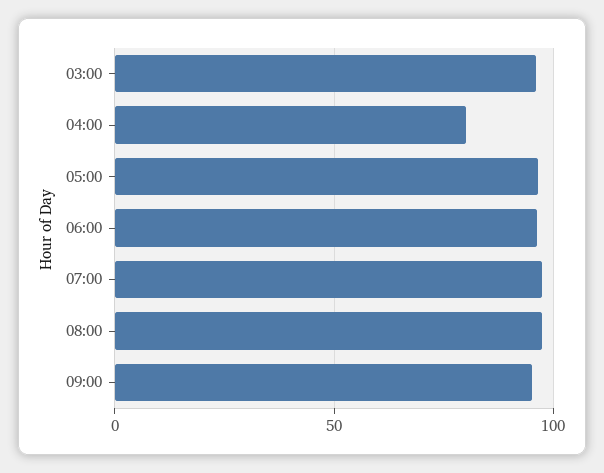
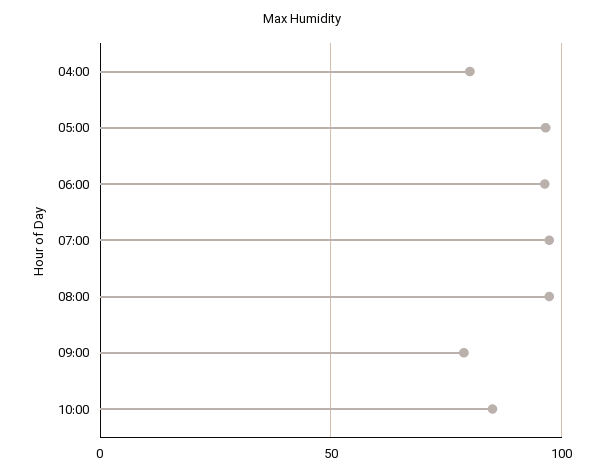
03:00: 95 -> none
09:00: 95 -> 80
10:00: none -> 85

